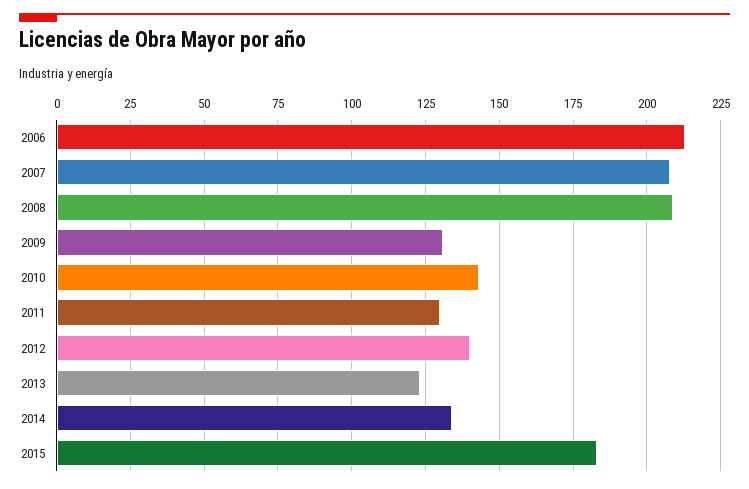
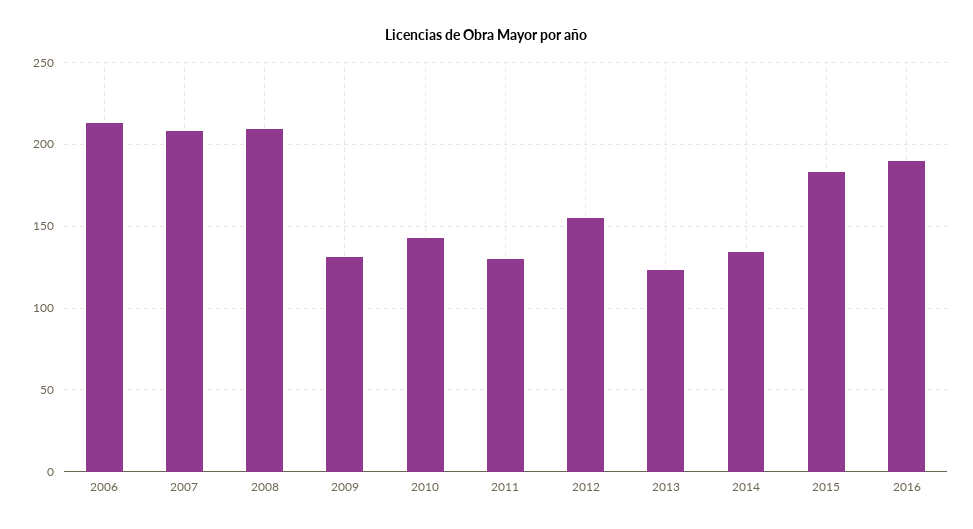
2012: 140 -> 155
2016: none -> 190

